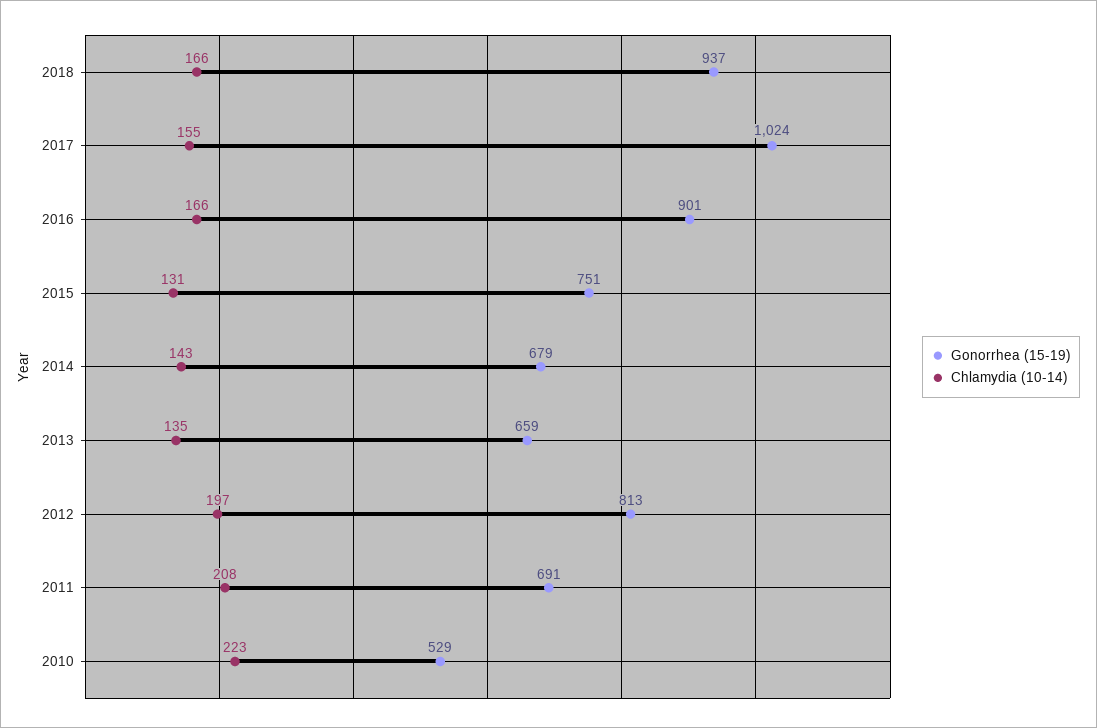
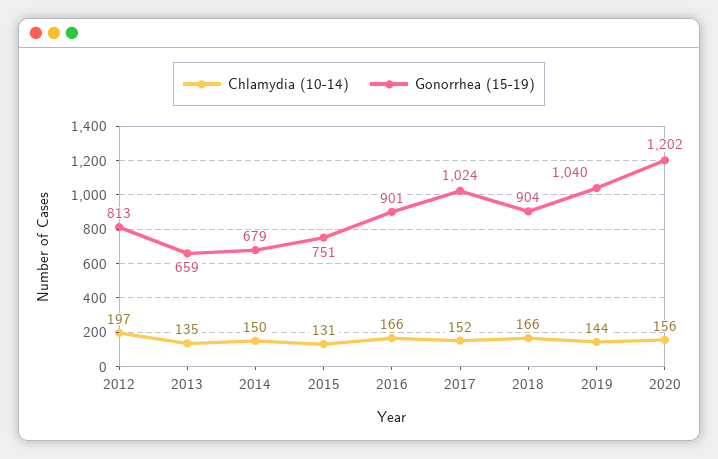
Gonorrhea (15-19), 2018: 937 -> 904
Chlamydia (10-14), 2017: 155 -> 152
Chlamydia (10-14), 2014: 143 -> 150
Gonorrhea (15-19), 2011: 691 -> none
Chlamydia (10-14), 2011: 208 -> none
Gonorrhea (15-19), 2010: 529 -> none
Chlamydia (10-14), 2010: 223 -> none
Chlamydia (10-14), 2019: none -> 144
Gonorrhea (15-19), 2019: none -> 1040
Chlamydia (10-14), 2020: none -> 156
Gonorrhea (15-19), 2020: none -> 1202

